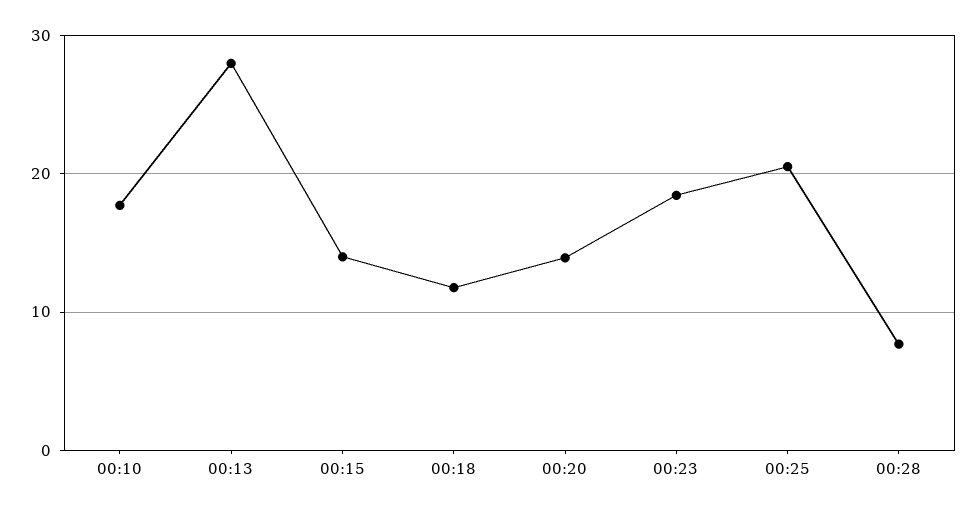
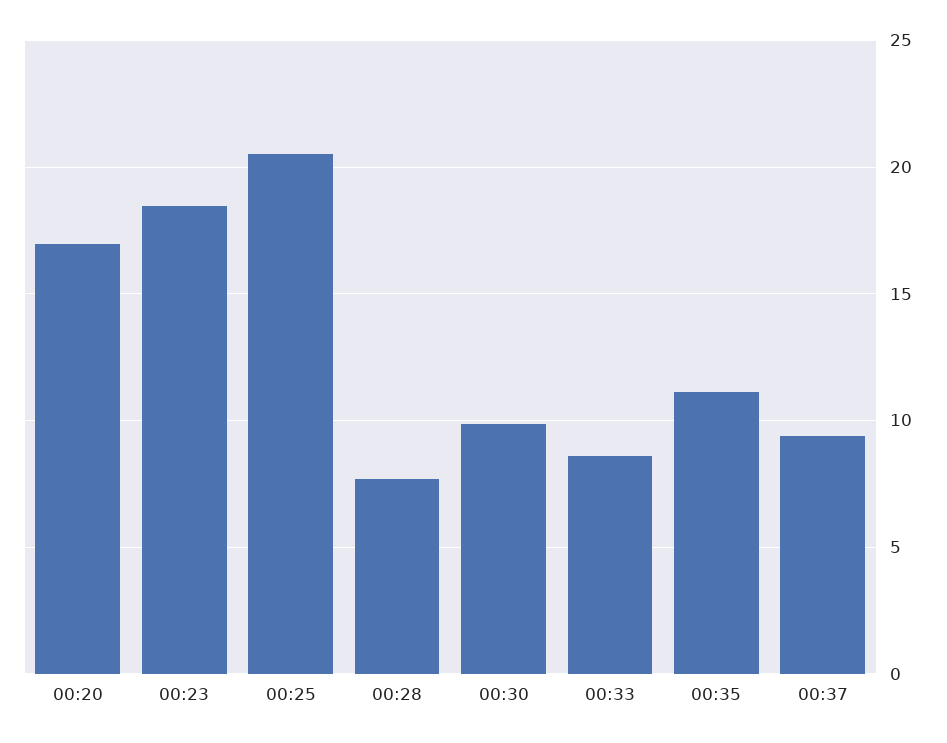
00:10: 18 -> none
00:13: 28 -> none
00:15: 14 -> none
00:18: 12 -> none
00:20: 14 -> 17
00:30: none -> 10
00:33: none -> 8.5
00:35: none -> 11
00:37: none -> 9.5

